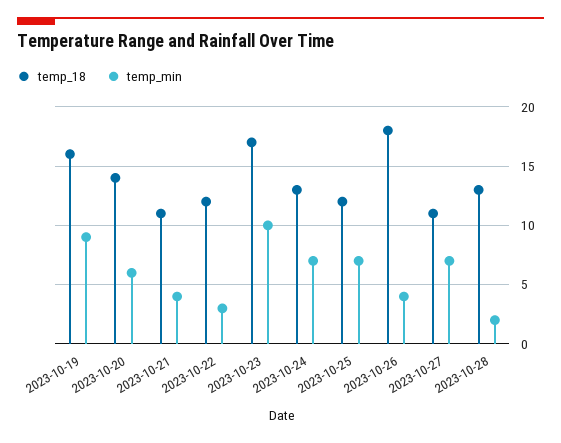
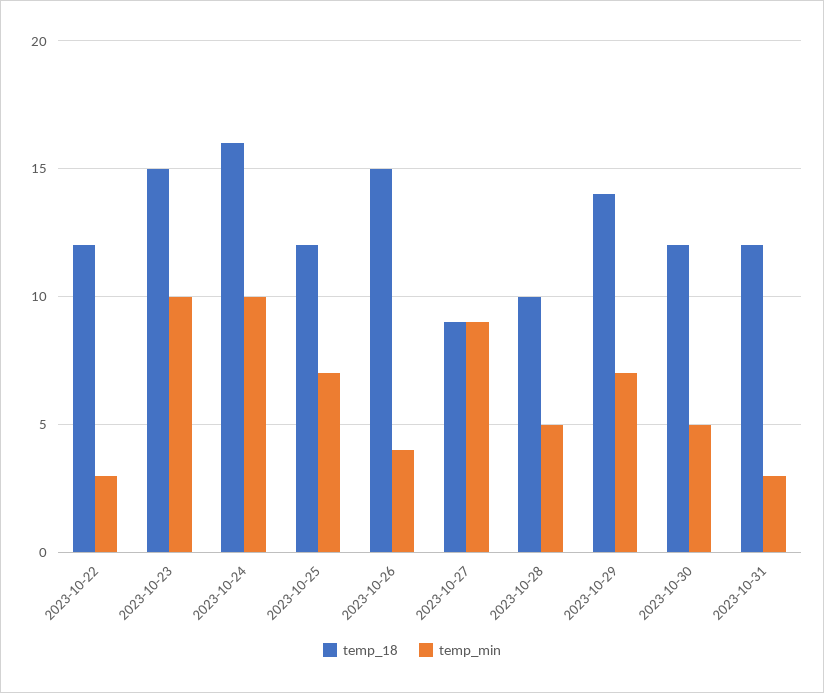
temp_18, 2023-10-19: 16 -> none
temp_min, 2023-10-19: 9 -> none
temp_18, 2023-10-20: 14 -> none
temp_min, 2023-10-20: 6 -> none
temp_18, 2023-10-21: 11 -> none
temp_min, 2023-10-21: 4 -> none
temp_18, 2023-10-23: 17 -> 15
temp_18, 2023-10-24: 13 -> 16
temp_min, 2023-10-24: 7 -> 10
temp_18, 2023-10-26: 18 -> 15
temp_18, 2023-10-27: 11 -> 9
temp_min, 2023-10-27: 7 -> 9
temp_18, 2023-10-28: 13 -> 10
temp_min, 2023-10-28: 2 -> 5
temp_18, 2023-10-29: none -> 14
temp_min, 2023-10-29: none -> 7
temp_18, 2023-10-30: none -> 12
temp_min, 2023-10-30: none -> 5
temp_18, 2023-10-31: none -> 12
temp_min, 2023-10-31: none -> 3

